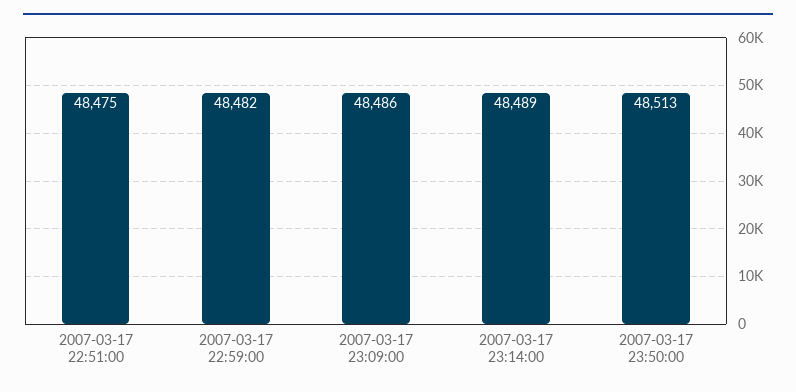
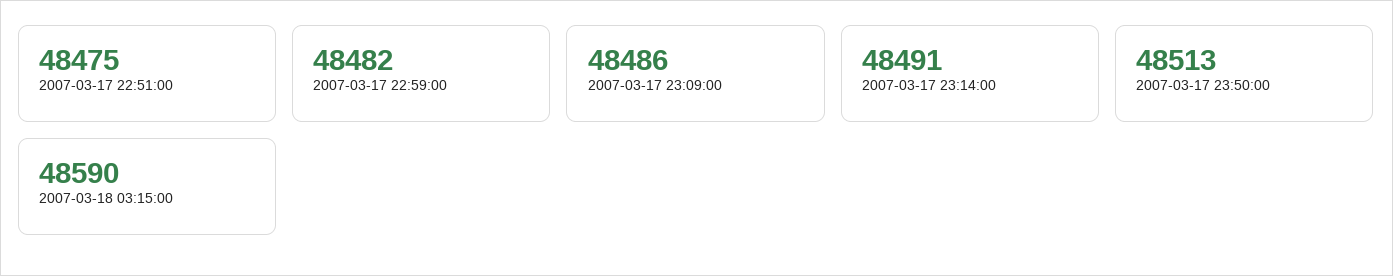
2007-03-17 23:14:00: 48489 -> 48491
2007-03-18 03:15:00: none -> 48590

